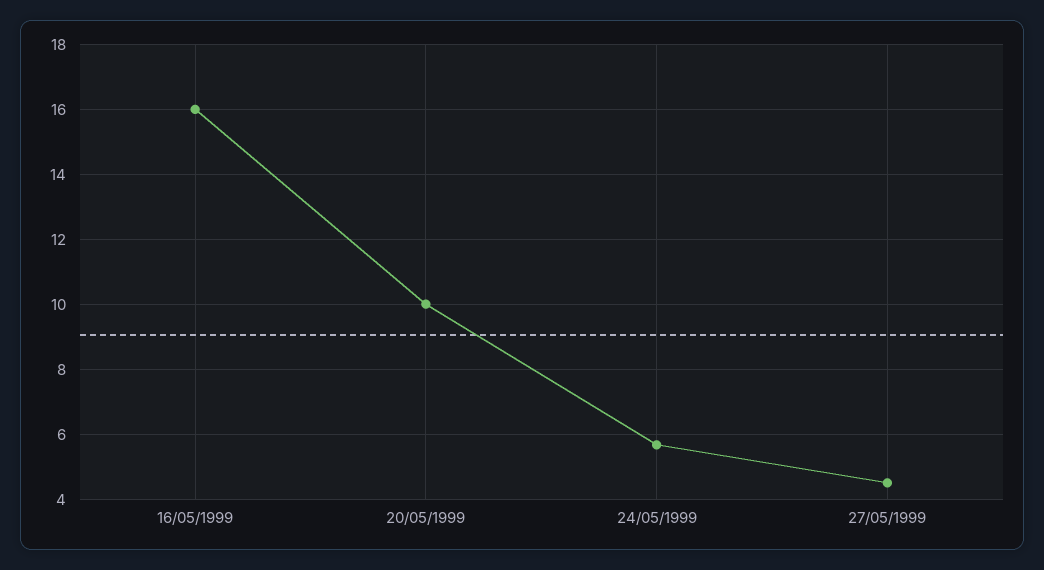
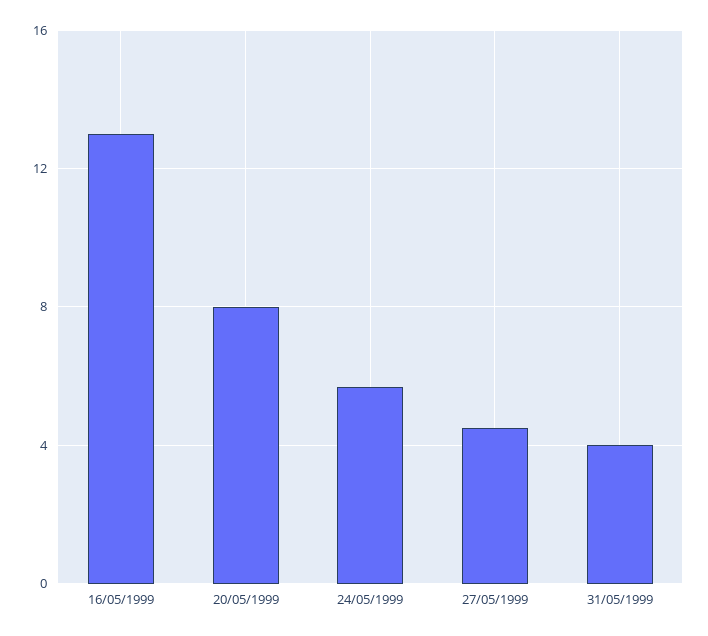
16/05/1999: 16 -> 13
20/05/1999: 10 -> 8
31/05/1999: none -> 4

